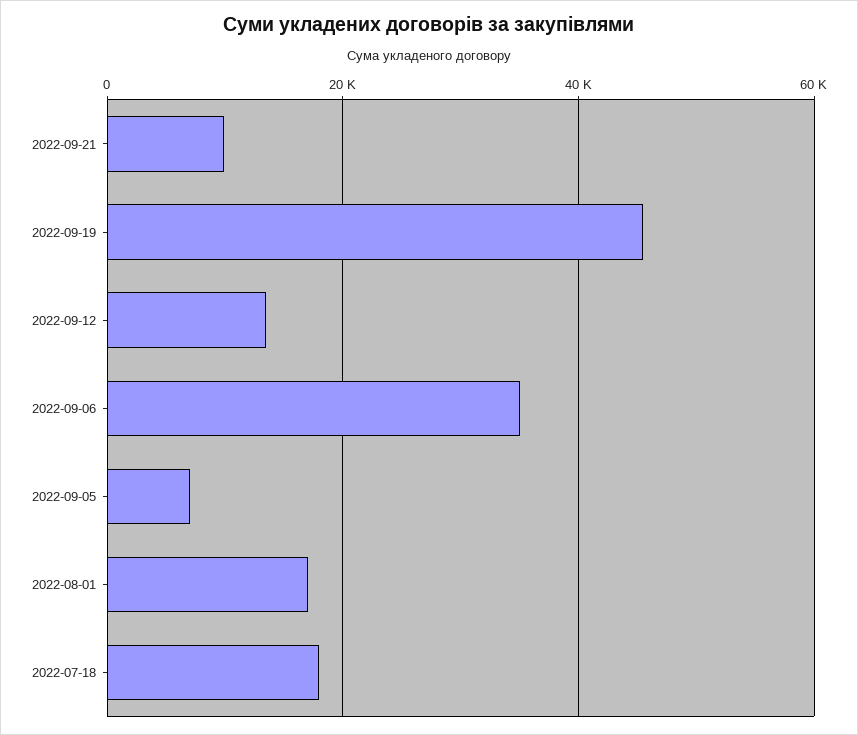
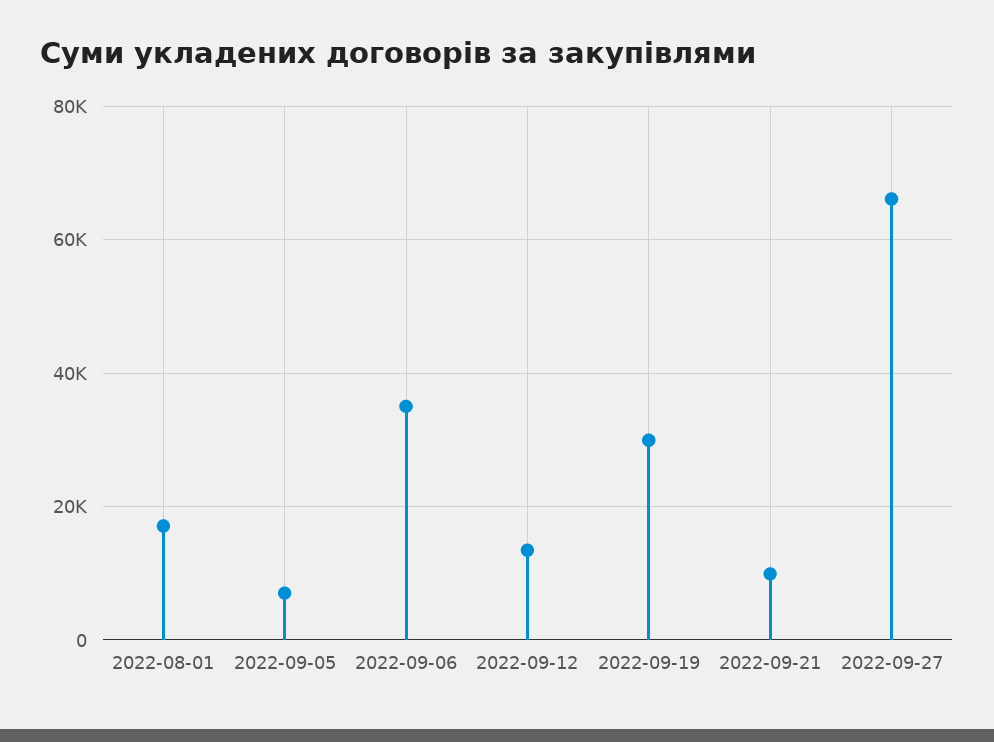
2022-09-19: 46000 -> 30000
2022-07-18: 18000 -> none
2022-09-27: none -> 66000

